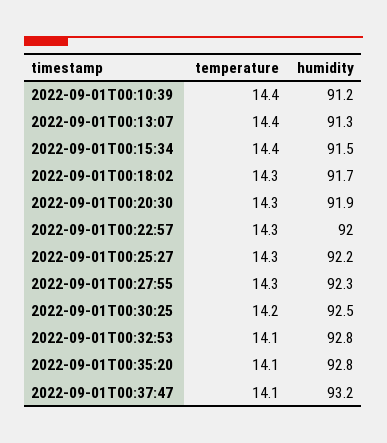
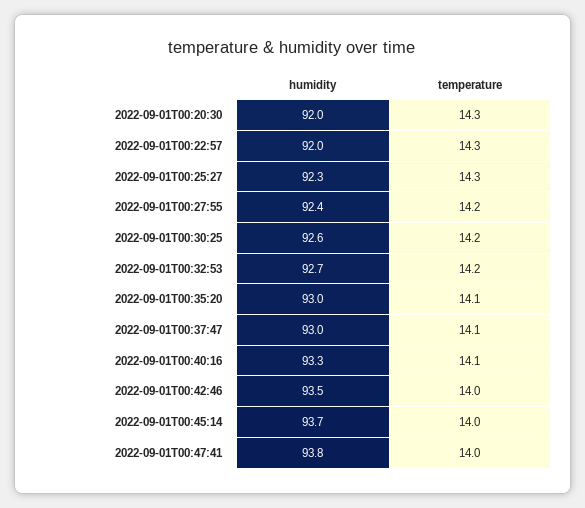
temperature, 2022-09-01T00:10:39: 14.4 -> none
humidity, 2022-09-01T00:10:39: 91.2 -> none
temperature, 2022-09-01T00:13:07: 14.4 -> none
humidity, 2022-09-01T00:13:07: 91.3 -> none
temperature, 2022-09-01T00:15:34: 14.4 -> none
humidity, 2022-09-01T00:15:34: 91.5 -> none
temperature, 2022-09-01T00:18:02: 14.3 -> none
humidity, 2022-09-01T00:18:02: 91.7 -> none
humidity, 2022-09-01T00:20:30: 91.9 -> 92
humidity, 2022-09-01T00:25:27: 92.2 -> 92.3
temperature, 2022-09-01T00:27:55: 14.3 -> 14.2
humidity, 2022-09-01T00:27:55: 92.3 -> 92.4
humidity, 2022-09-01T00:30:25: 92.5 -> 92.6
temperature, 2022-09-01T00:32:53: 14.1 -> 14.2
humidity, 2022-09-01T00:32:53: 92.8 -> 92.7
humidity, 2022-09-01T00:35:20: 92.8 -> 93
humidity, 2022-09-01T00:37:47: 93.2 -> 93
humidity, 2022-09-01T00:40:16: none -> 93.3
temperature, 2022-09-01T00:40:16: none -> 14.1
humidity, 2022-09-01T00:42:46: none -> 93.5
temperature, 2022-09-01T00:42:46: none -> 14
humidity, 2022-09-01T00:45:14: none -> 93.7
temperature, 2022-09-01T00:45:14: none -> 14
humidity, 2022-09-01T00:47:41: none -> 93.8
temperature, 2022-09-01T00:47:41: none -> 14

